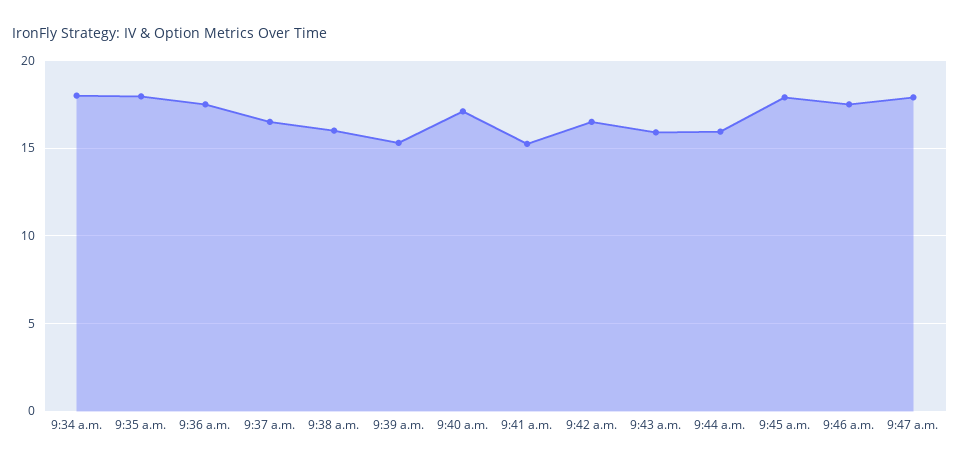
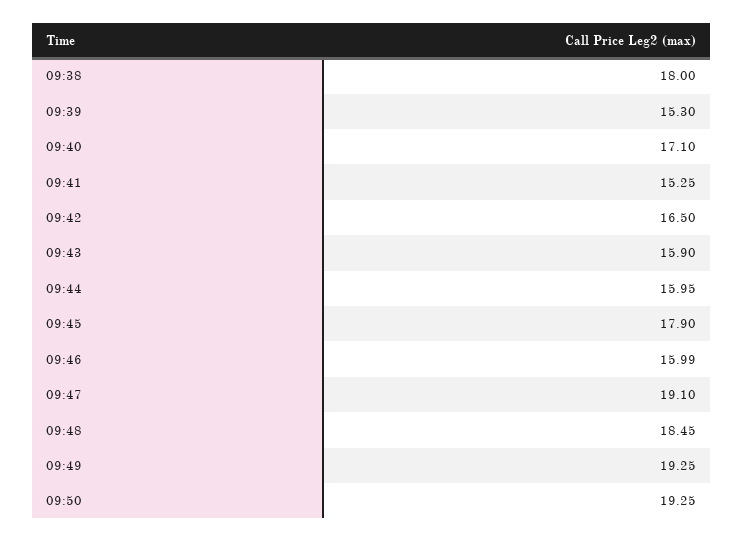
9:34 a.m.: 18 -> none
9:35 a.m.: 18 -> none
9:36 a.m.: 17.5 -> none
9:37 a.m.: 16.5 -> none
9:38 a.m.: 16 -> 18
9:46 a.m.: 17.5 -> 15.99
9:47 a.m.: 18 -> 19.1
09:48: none -> 18.45
09:49: none -> 19.25
09:50: none -> 19.25

